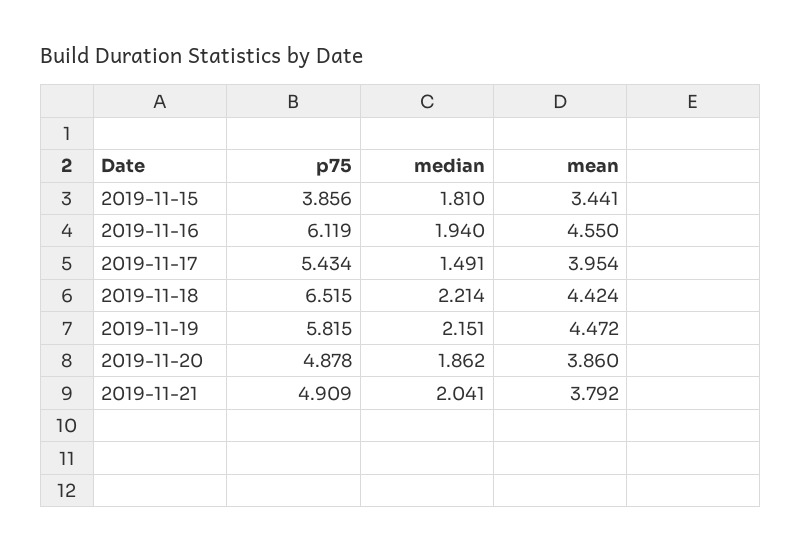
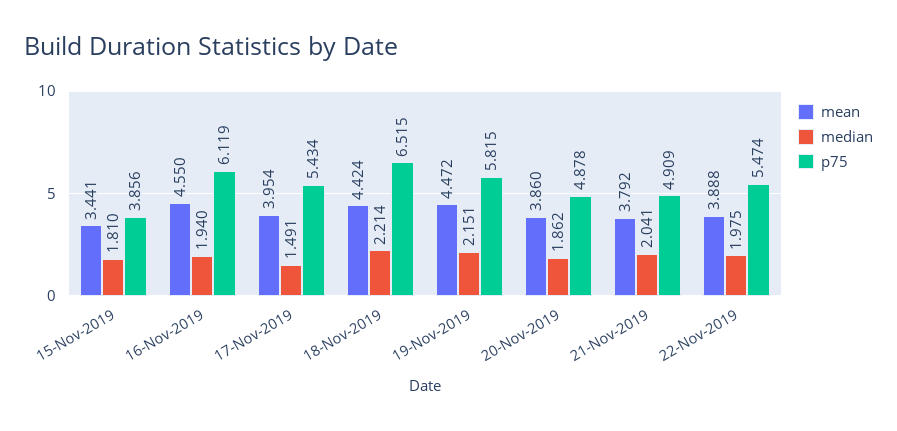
mean, 22-Nov-2019: none -> 3.888
median, 22-Nov-2019: none -> 1.975
p75, 22-Nov-2019: none -> 5.474

